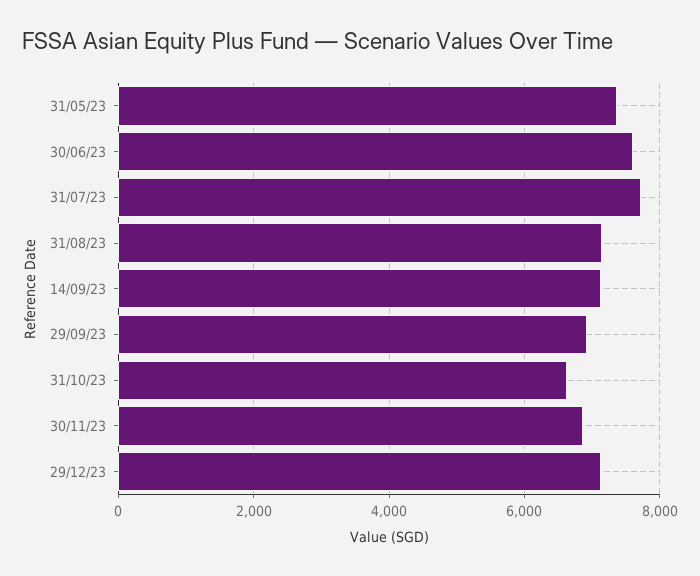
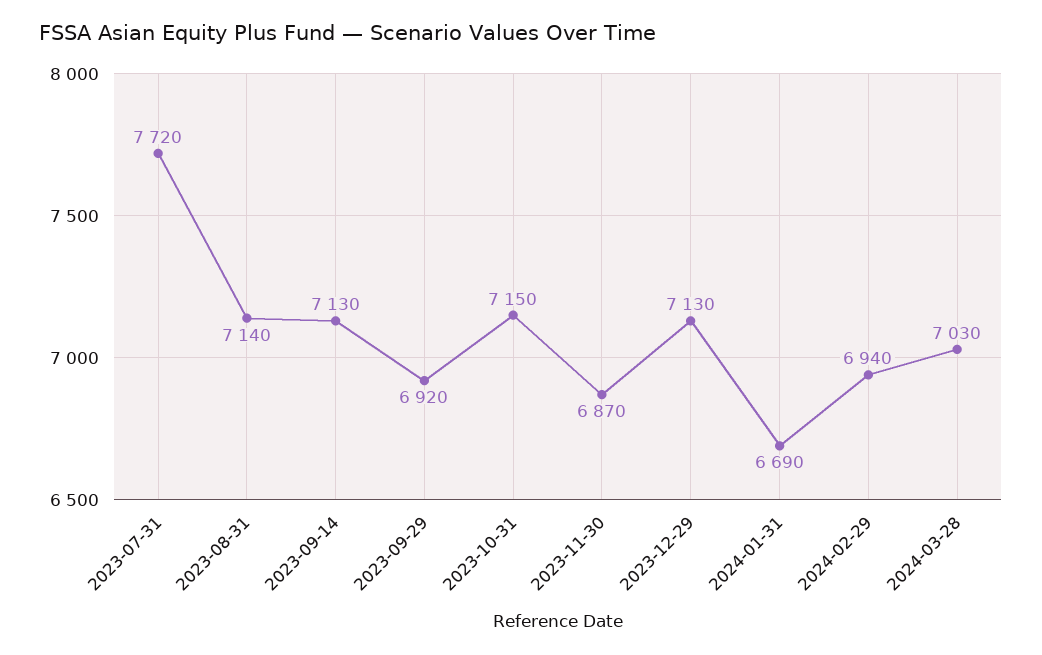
31/05/23: 7400 -> none
30/06/23: 7600 -> none
31/10/23: 6600 -> 7150
2024-01-31: none -> 6690
2024-02-29: none -> 6940
2024-03-28: none -> 7030

